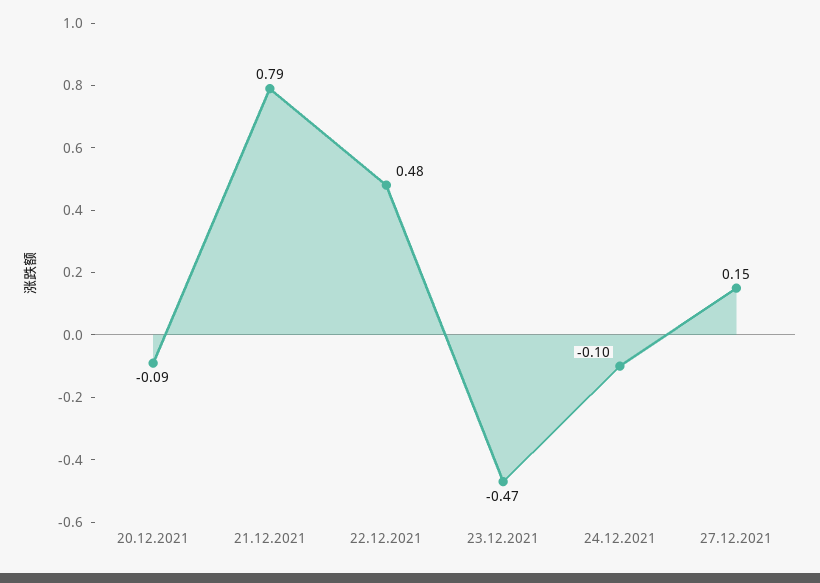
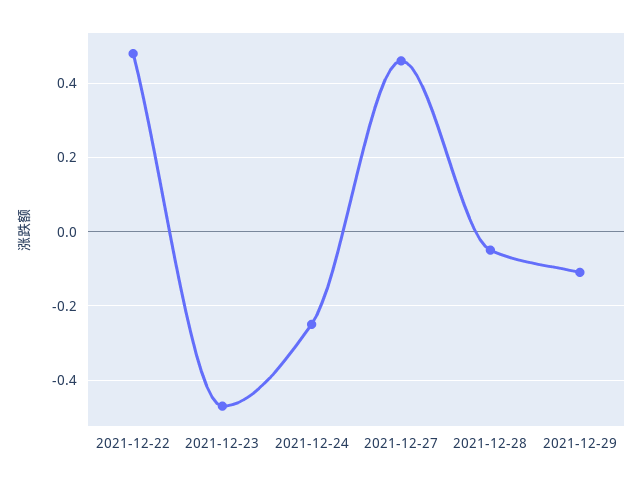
20.12.2021: -0.09 -> none
21.12.2021: 0.79 -> none
24.12.2021: -0.1 -> -0.25
27.12.2021: 0.15 -> 0.45
2021-12-28: none -> -0.05
2021-12-29: none -> -0.1

